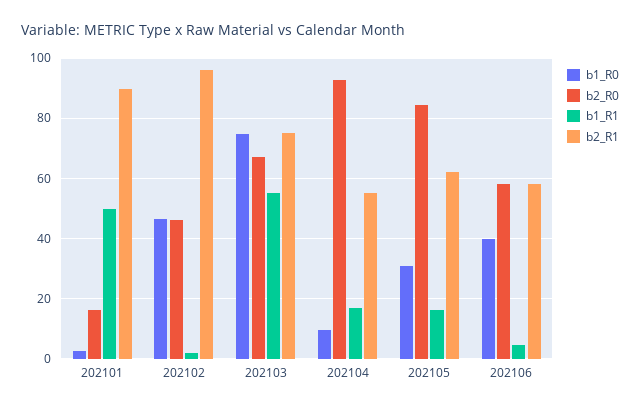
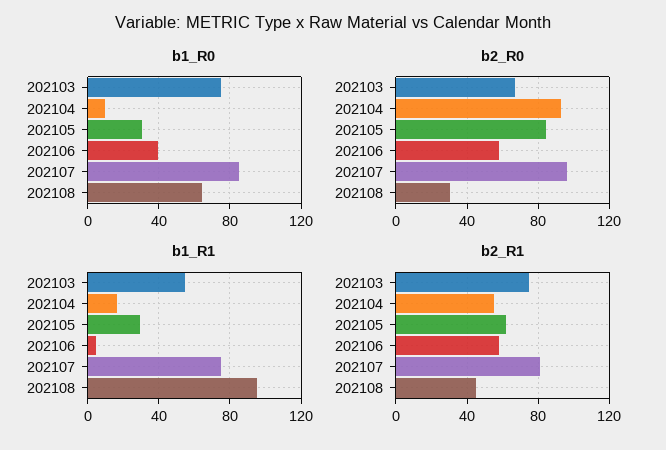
b1_R0, 202101: 2 -> none
b2_R0, 202101: 16 -> none
b1_R1, 202101: 50 -> none
b2_R1, 202101: 90 -> none
b1_R0, 202102: 46 -> none
b2_R0, 202102: 46 -> none
b1_R1, 202102: 2 -> none
b2_R1, 202102: 96 -> none
b1_R1, 202105: 16 -> 30
b1_R0, 202107: none -> 85
b1_R0, 202108: none -> 65
b2_R0, 202107: none -> 95
b2_R0, 202108: none -> 30
b1_R1, 202107: none -> 75
b1_R1, 202108: none -> 95
b2_R1, 202107: none -> 80
b2_R1, 202108: none -> 45

